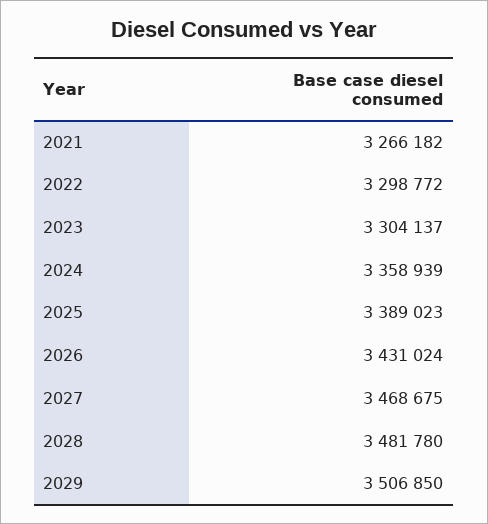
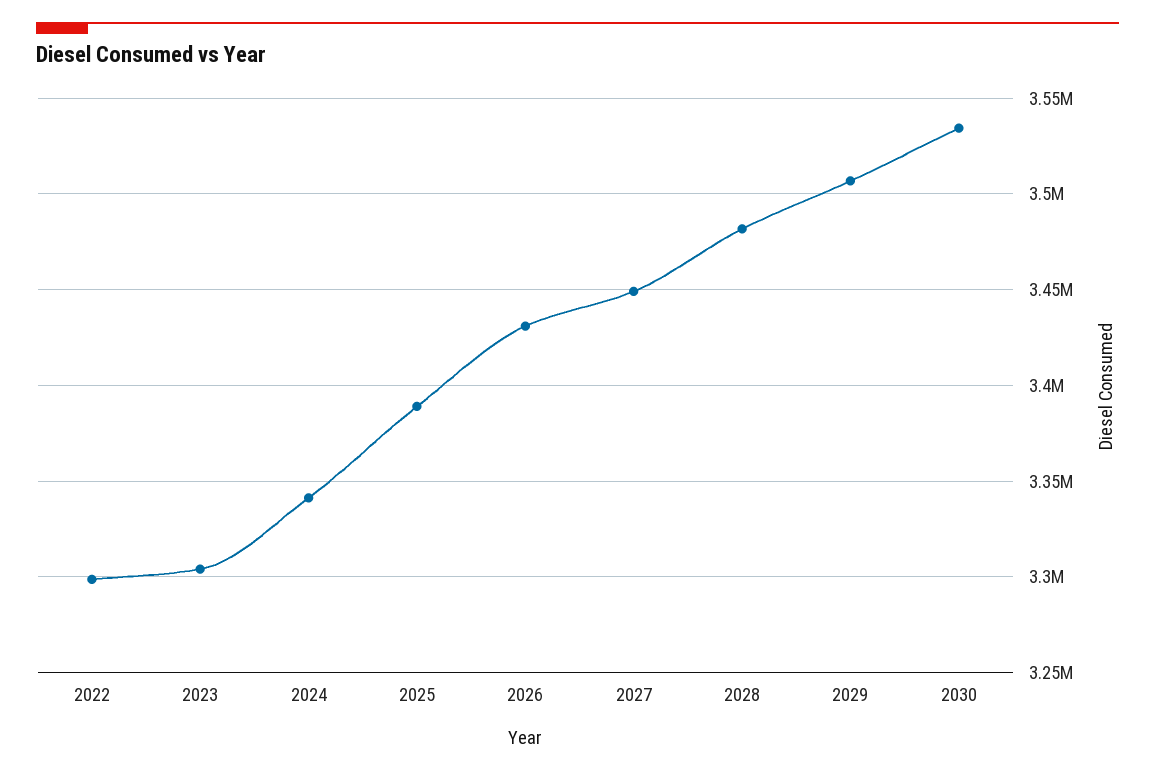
2021: 3266182 -> none
2024: 3358939 -> 3340000
2027: 3468675 -> 3450000
2030: none -> 3535000

